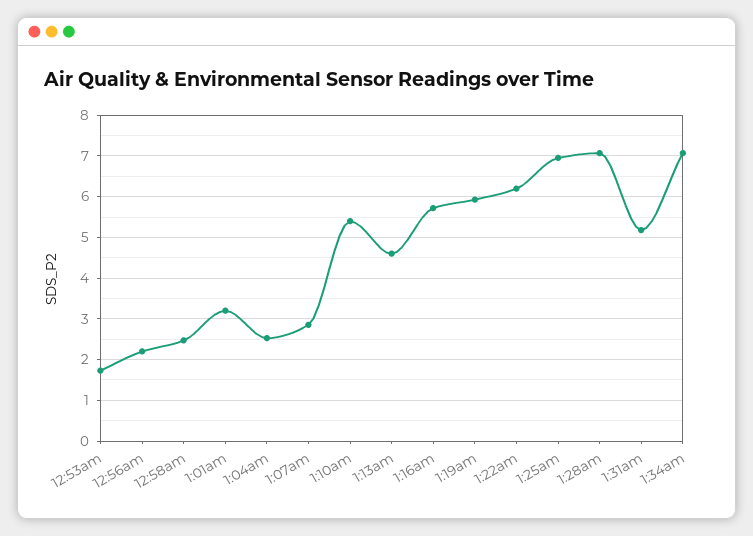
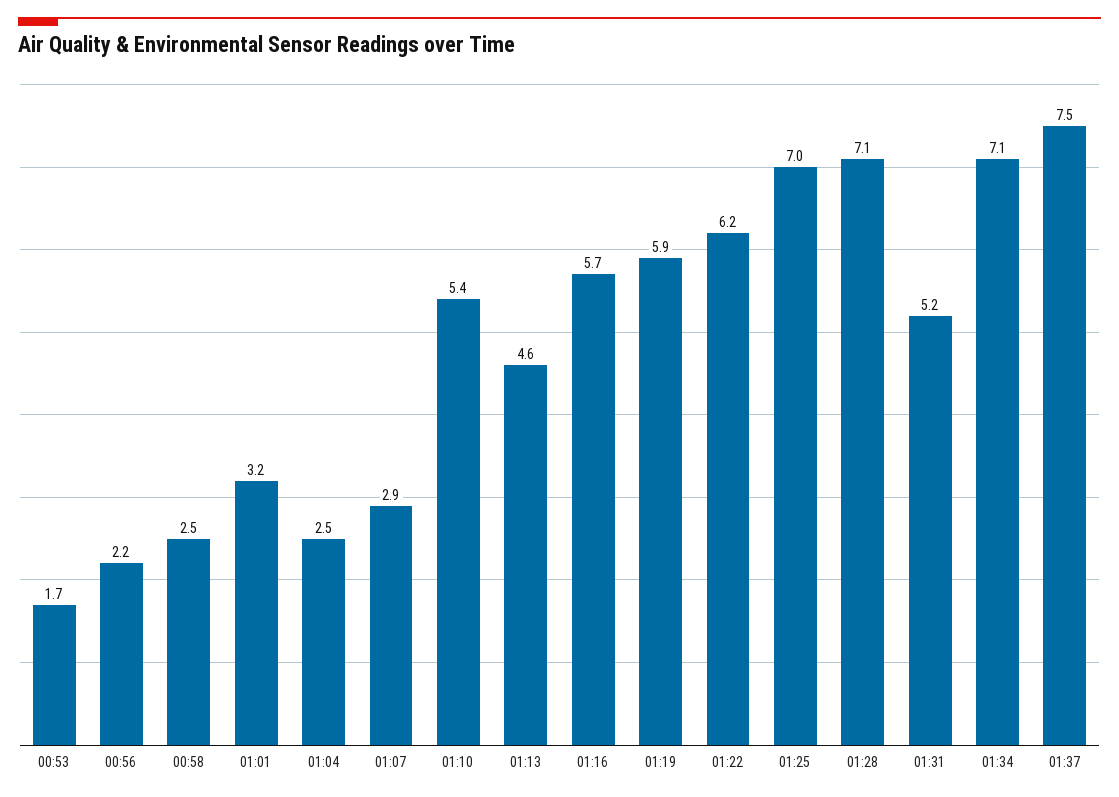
01:37: none -> 7.5

